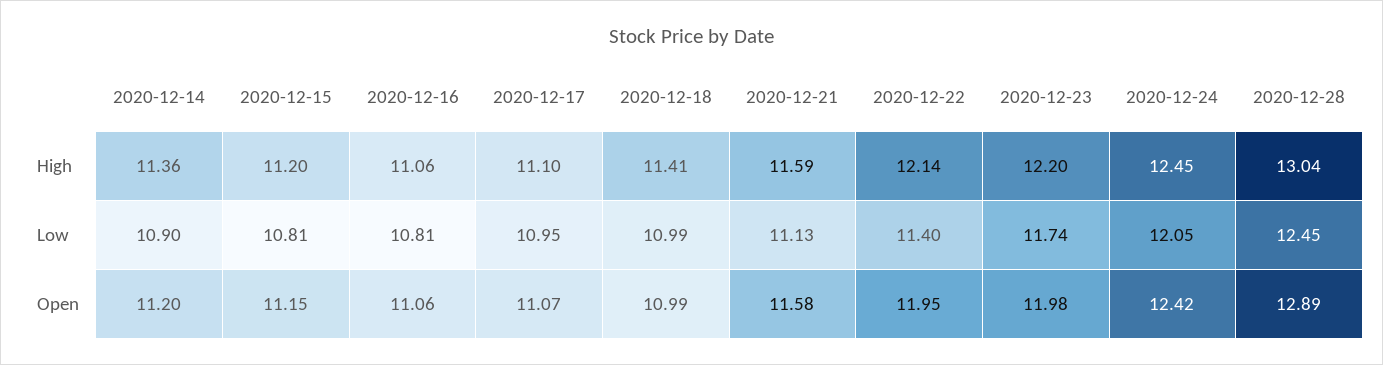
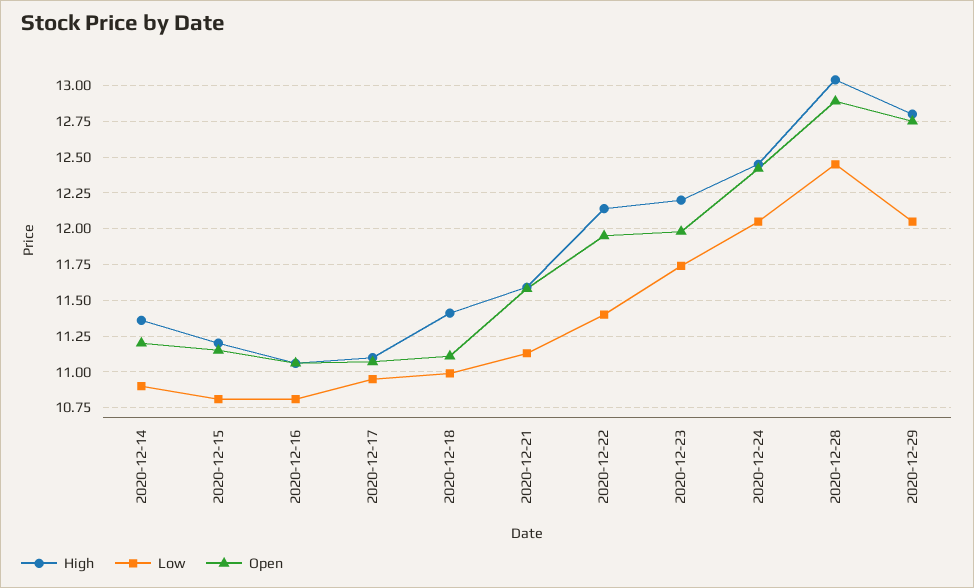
Open, 2020-12-18: 10.99 -> 11.1
High, 2020-12-29: none -> 12.8
Low, 2020-12-29: none -> 12.05
Open, 2020-12-29: none -> 12.75

